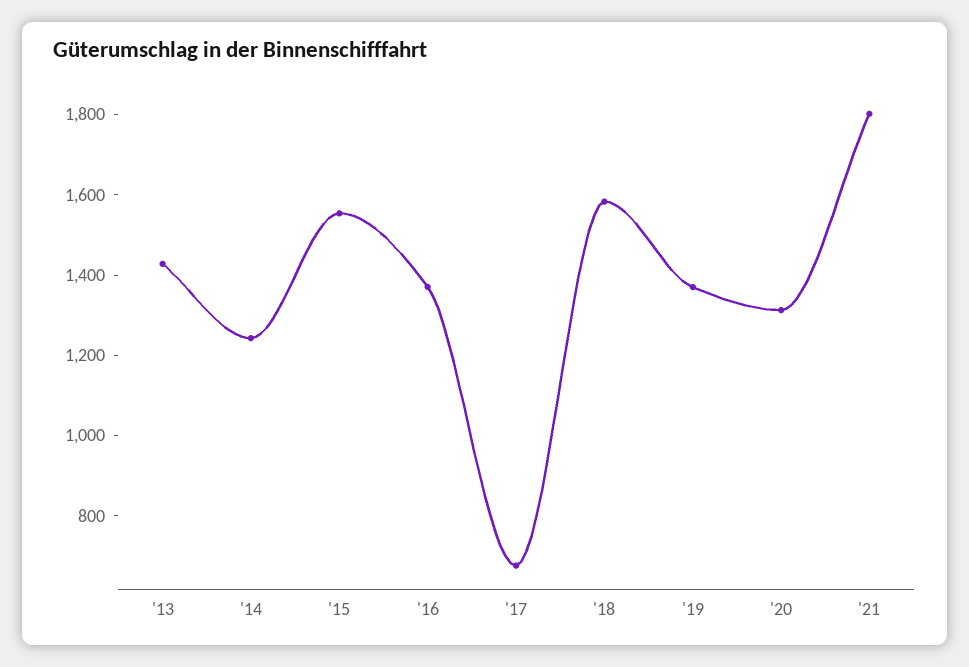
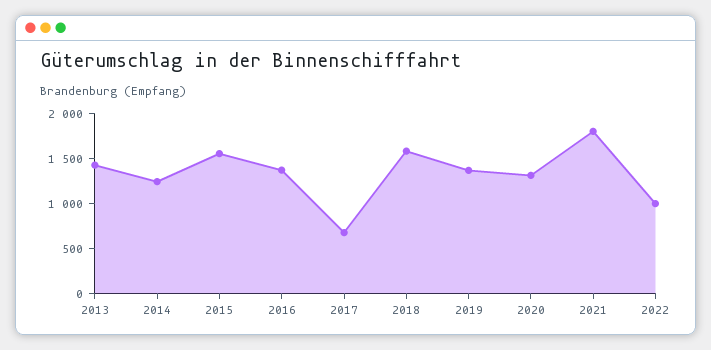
2022: none -> 1000

